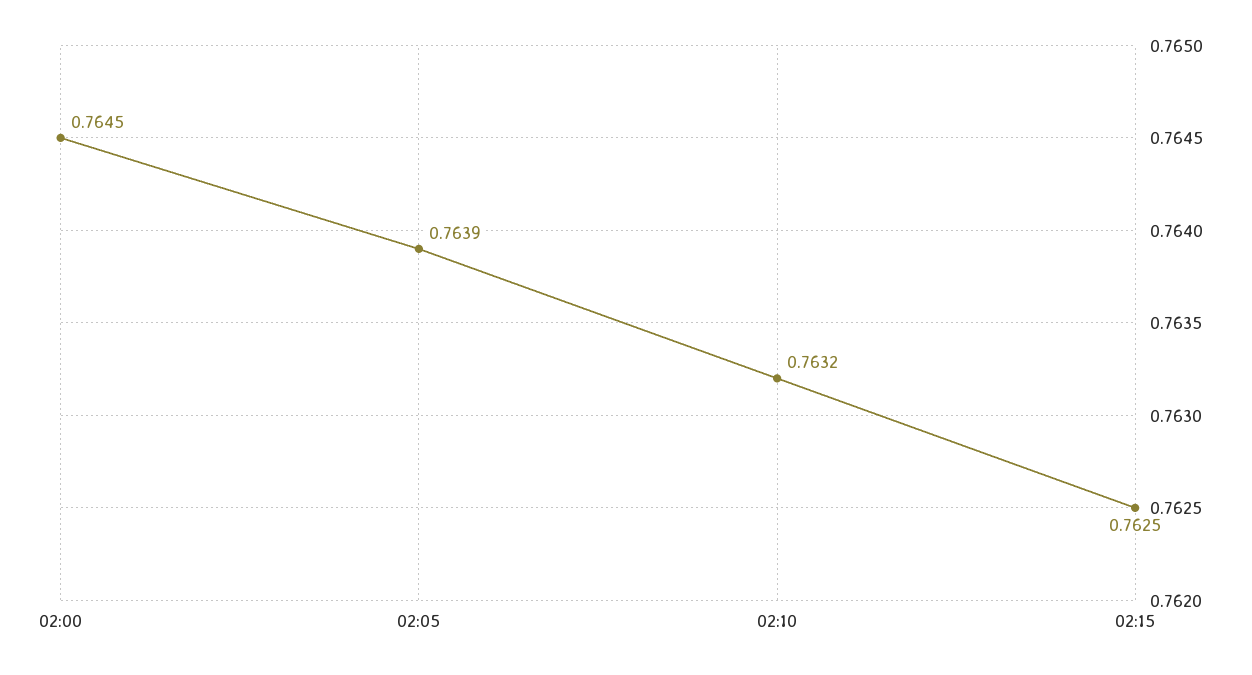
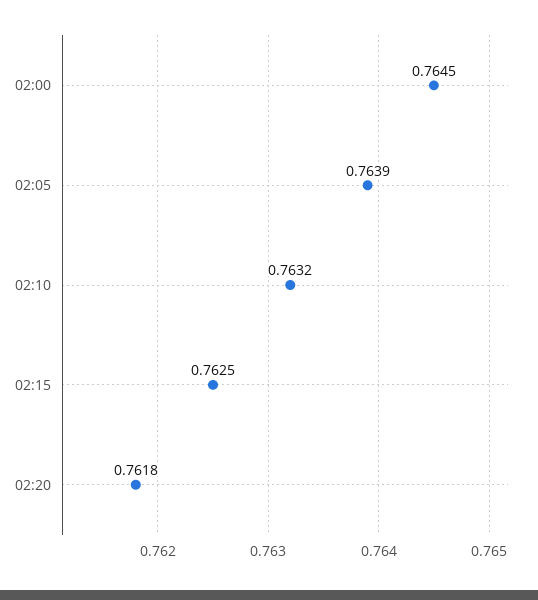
02:20: none -> 0.7618

